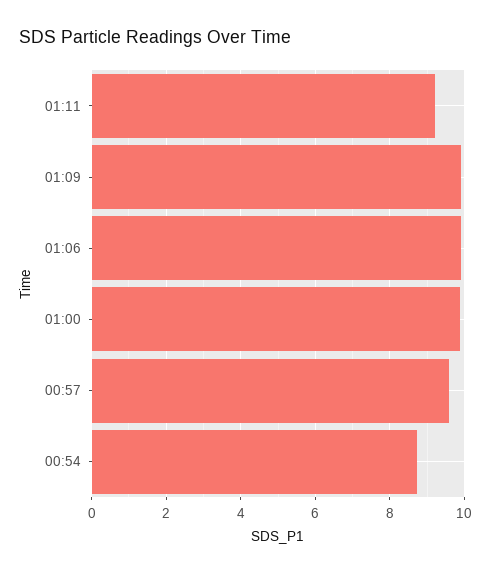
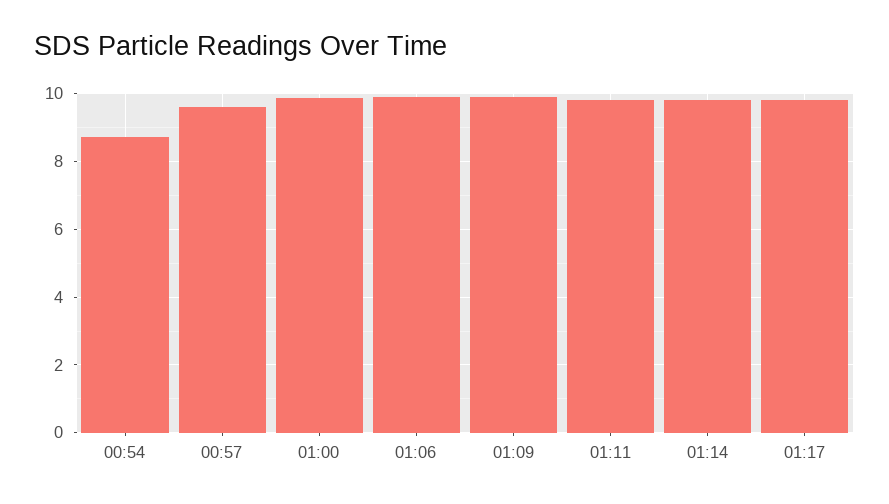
01:11: 9.2 -> 9.8
01:14: none -> 9.8
01:17: none -> 9.8

